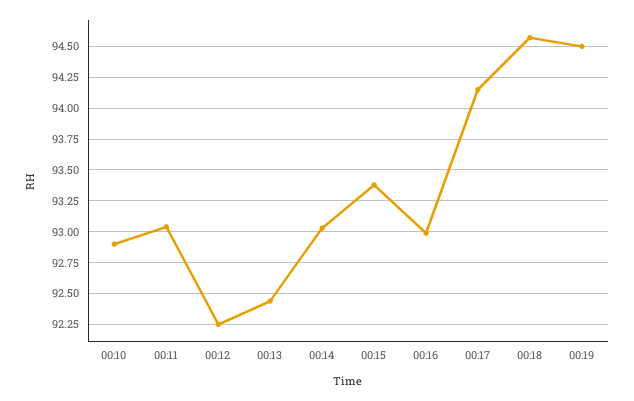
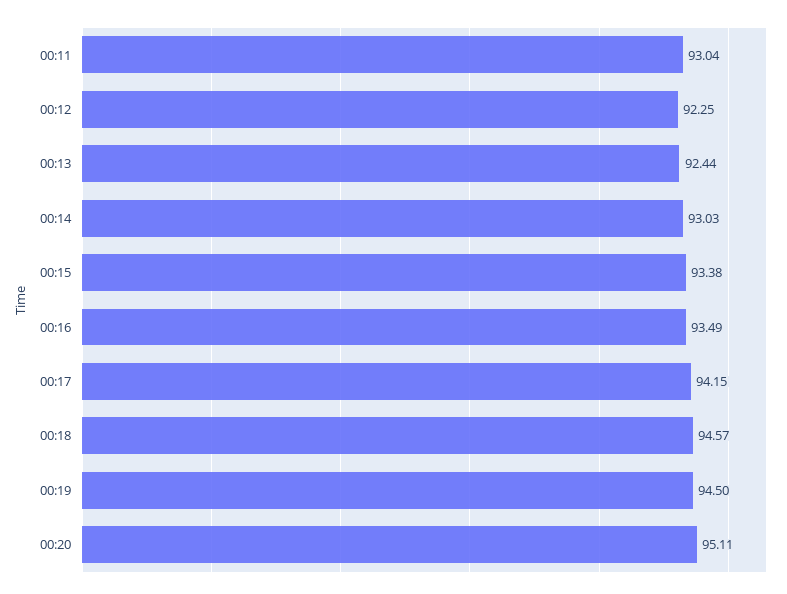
00:10: 92.9 -> none
00:16: 93 -> 93.49
00:20: none -> 95.11

